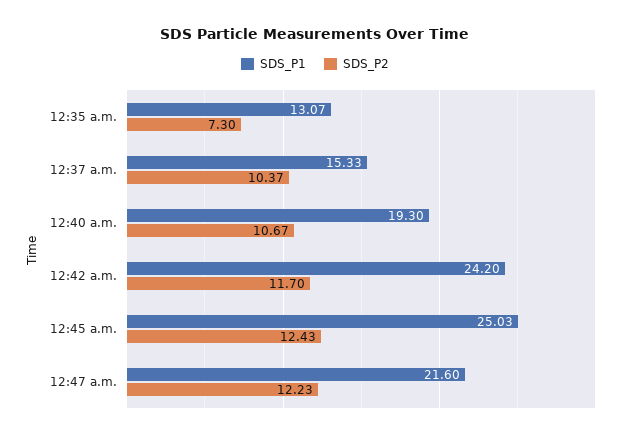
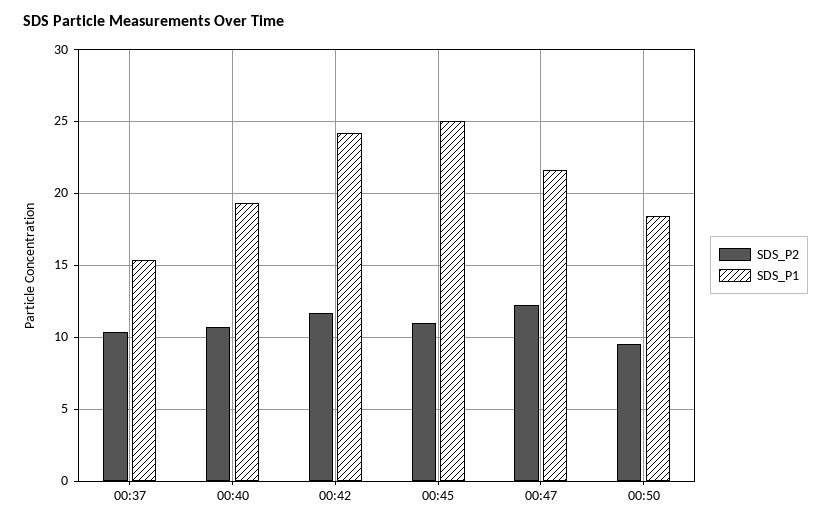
SDS_P1, 12:35 a.m.: 13.07 -> none
SDS_P2, 12:35 a.m.: 7.3 -> none
SDS_P2, 12:45 a.m.: 12.43 -> 11
SDS_P2, 00:50: none -> 9.5
SDS_P1, 00:50: none -> 18.5

